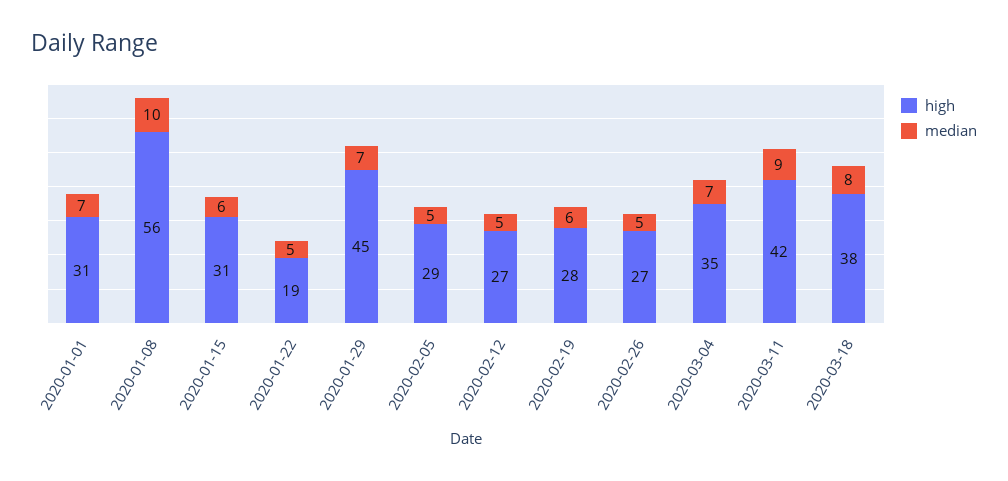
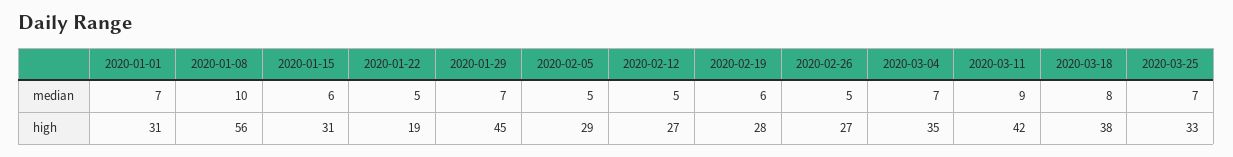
median, 2020-03-25: none -> 7
high, 2020-03-25: none -> 33

